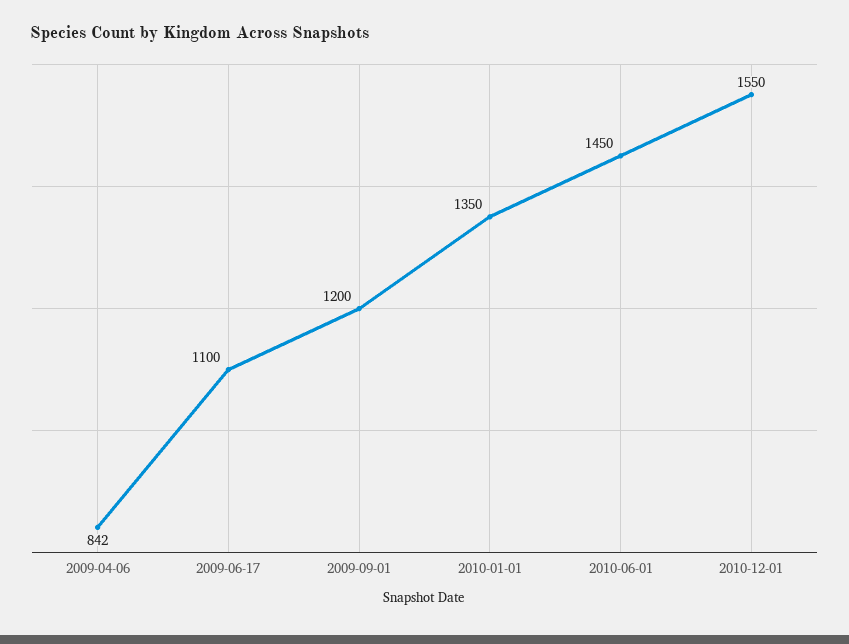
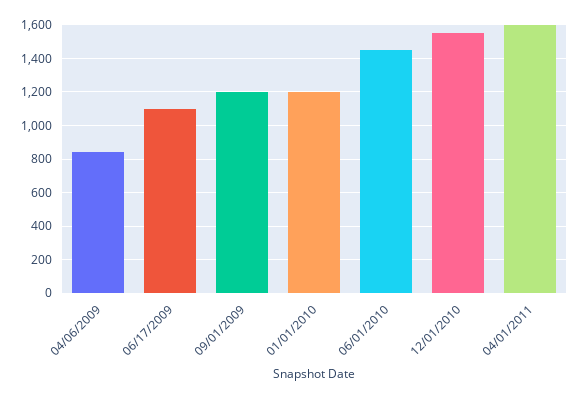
2010-01-01: 1350 -> 1200
04/01/2011: none -> 1600

